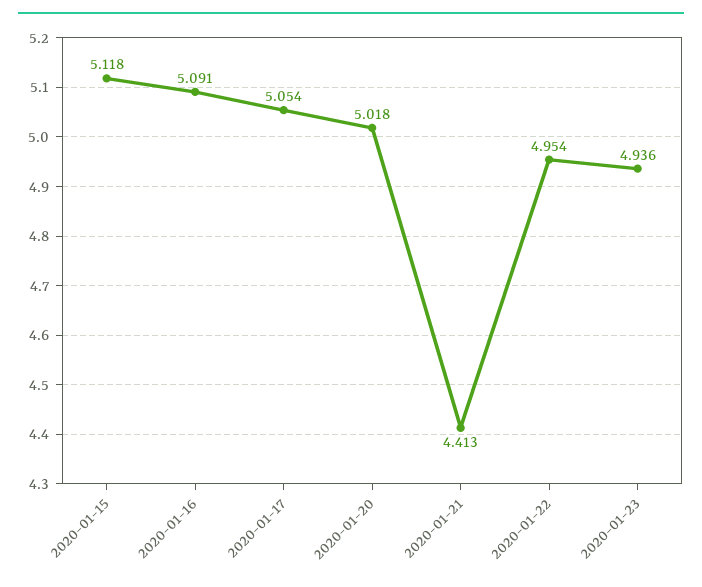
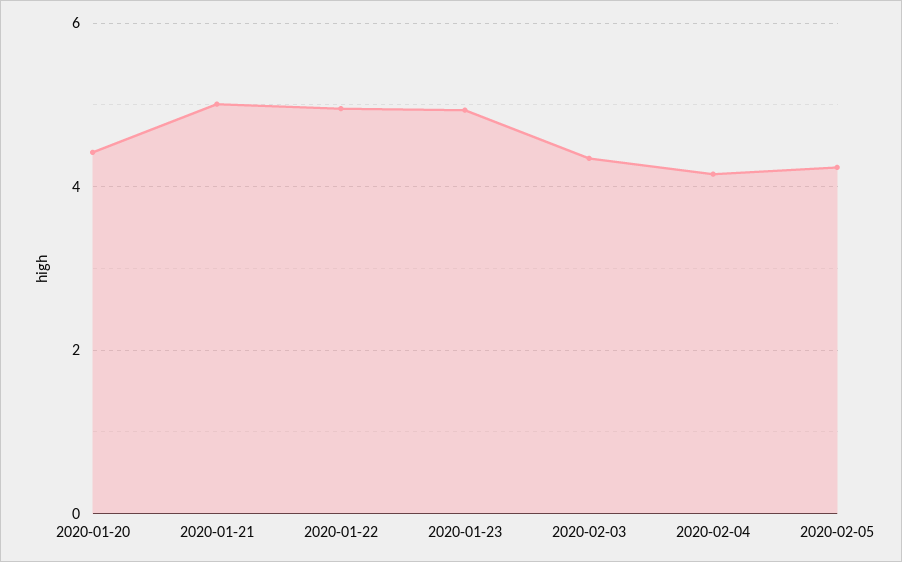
2020-01-15: 5.118 -> none
2020-01-16: 5.091 -> none
2020-01-17: 5.054 -> none
2020-01-20: 5.018 -> 4.4
2020-01-21: 4.413 -> 5
2020-02-03: none -> 4.4
2020-02-04: none -> 4.2
2020-02-05: none -> 4.2

